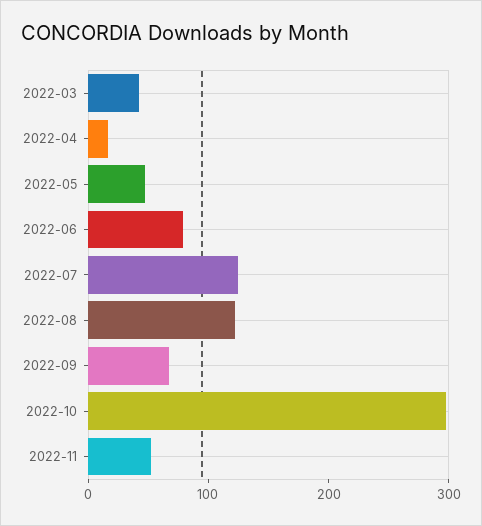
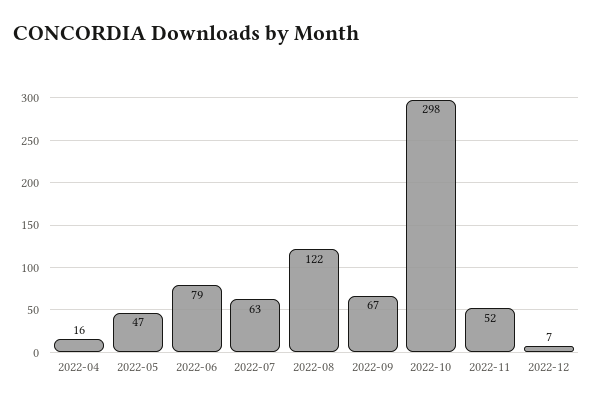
2022-03: 40 -> none
2022-07: 120 -> 63
2022-12: none -> 7

